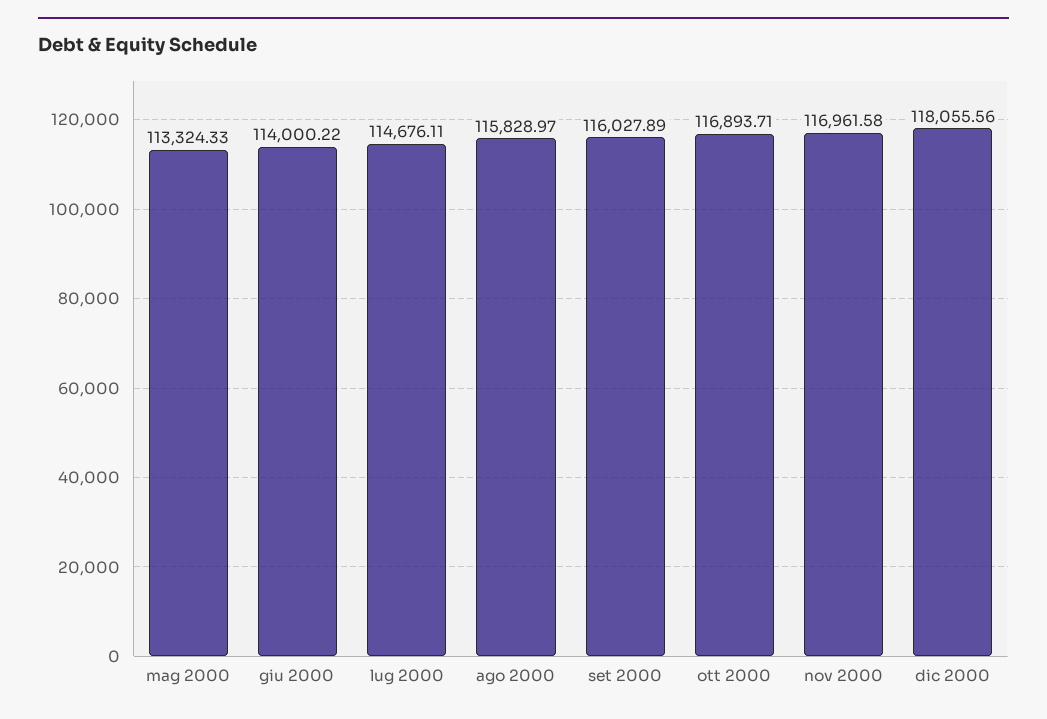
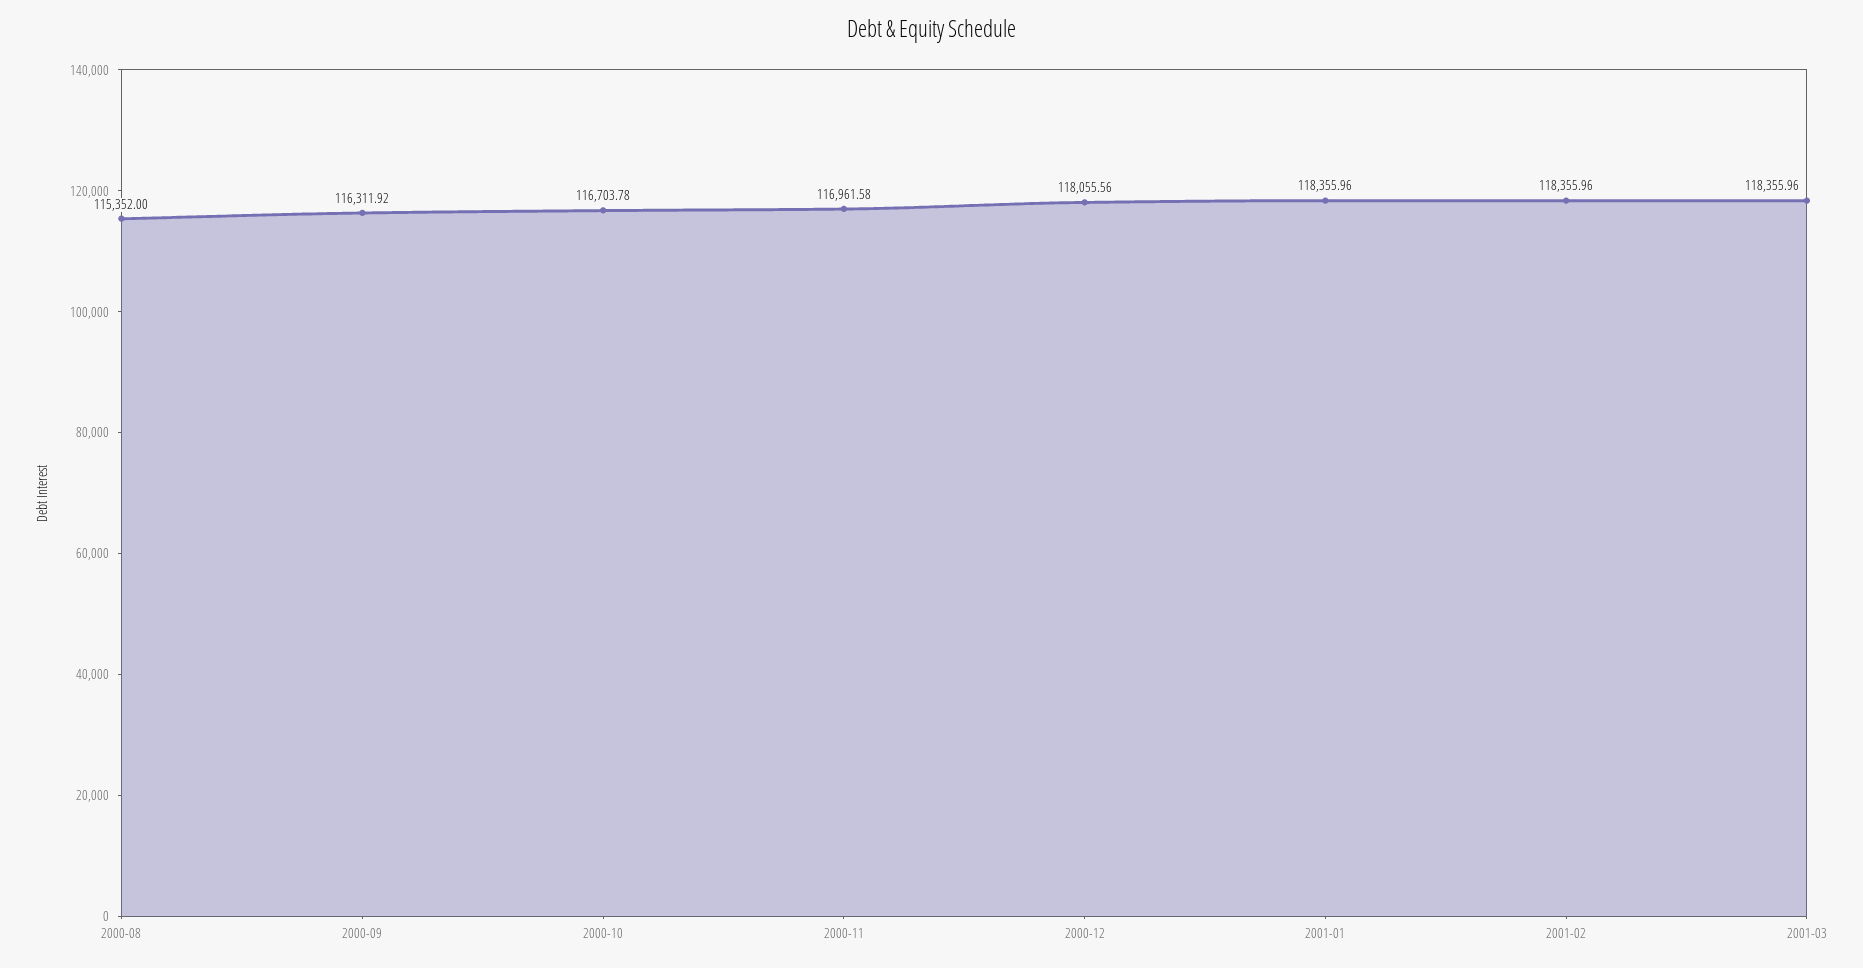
mag 2000: 113324.33 -> none
giu 2000: 114000.22 -> none
lug 2000: 114676.11 -> none
ago 2000: 115828.97 -> 115352
set 2000: 116027.89 -> 116311.92
ott 2000: 116893.71 -> 116703.78
2001-01: none -> 118355.96
2001-02: none -> 118355.96
2001-03: none -> 118355.96

